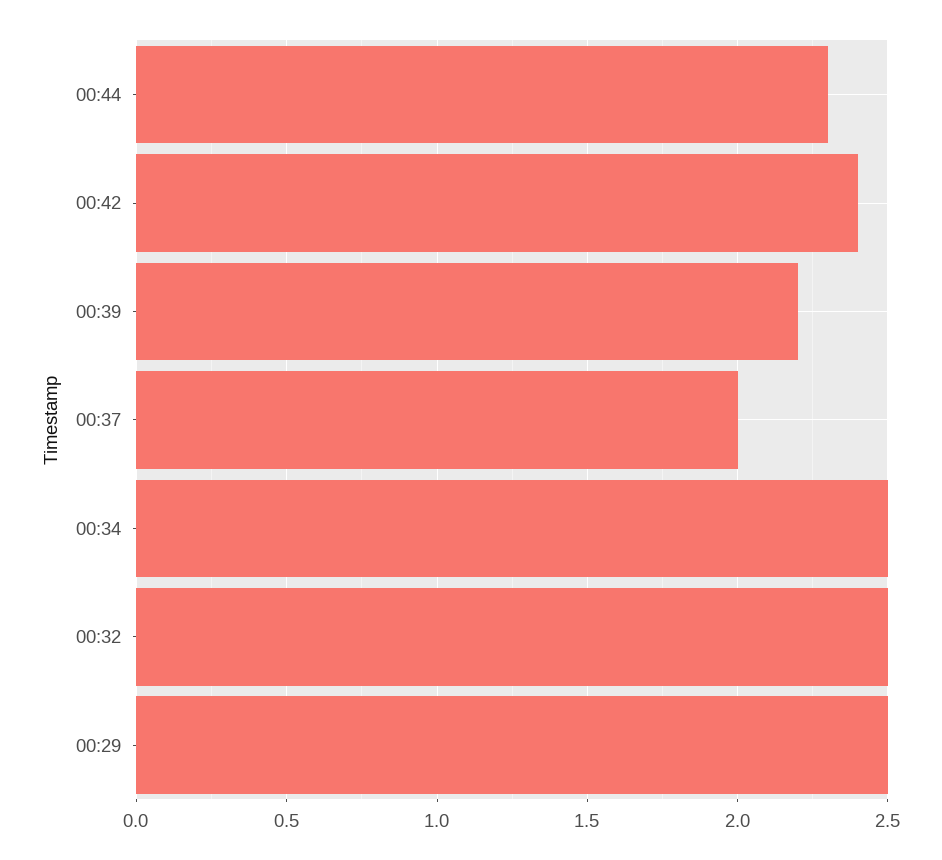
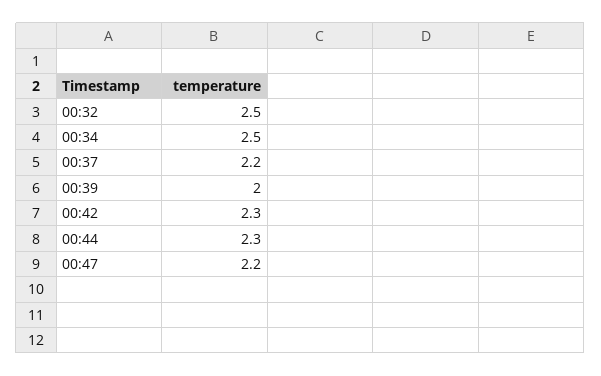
00:42: 2.4 -> 2.3
00:39: 2.2 -> 2
00:37: 2 -> 2.2
00:29: 2.5 -> none
00:47: none -> 2.2

